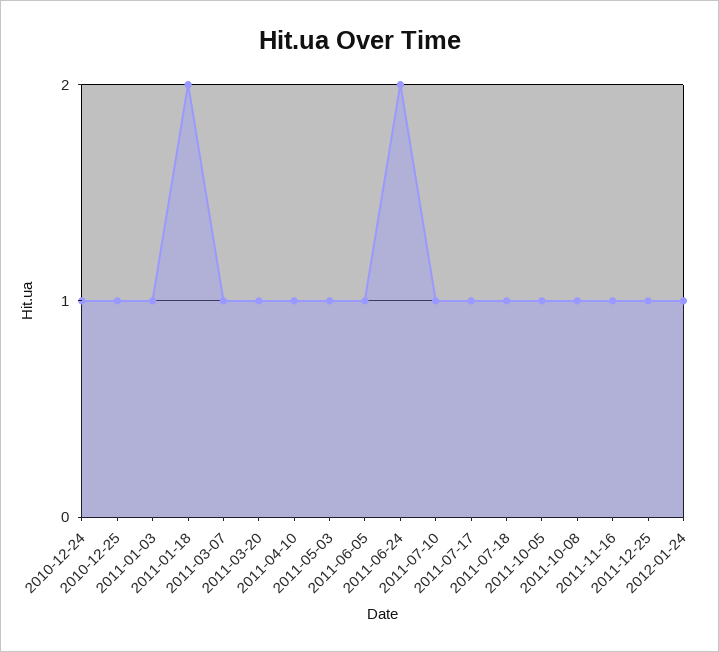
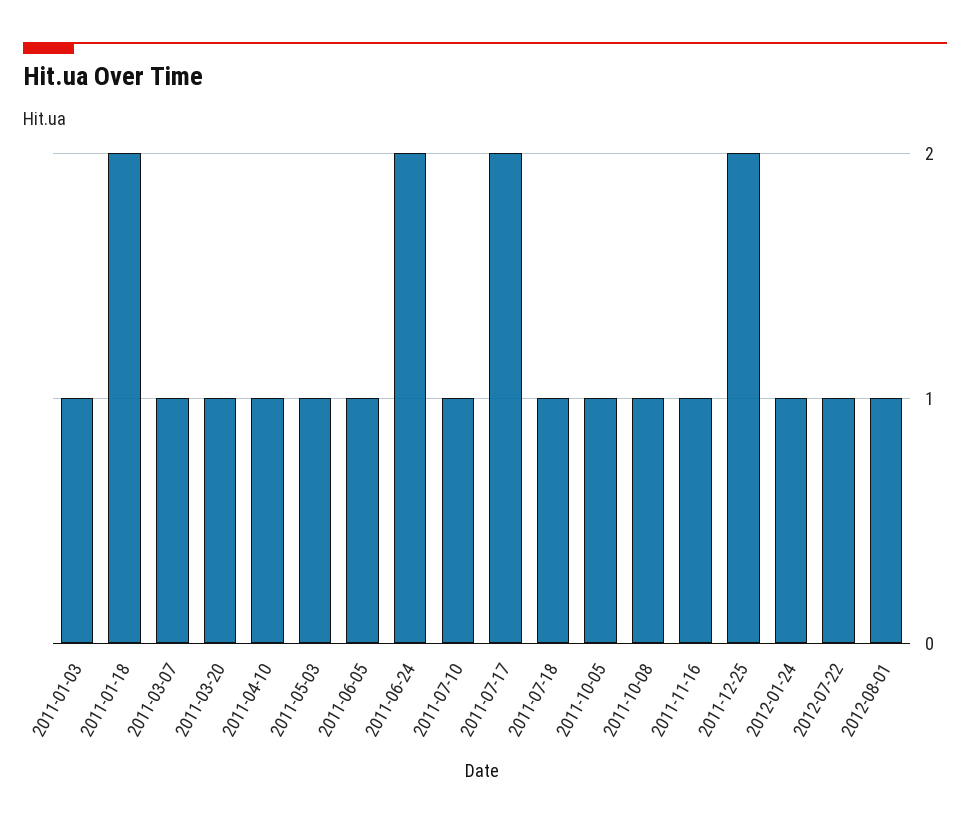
2010-12-24: 1 -> none
2010-12-25: 1 -> none
2011-07-17: 1 -> 2
2011-12-25: 1 -> 2
2012-07-22: none -> 1
2012-08-01: none -> 1

